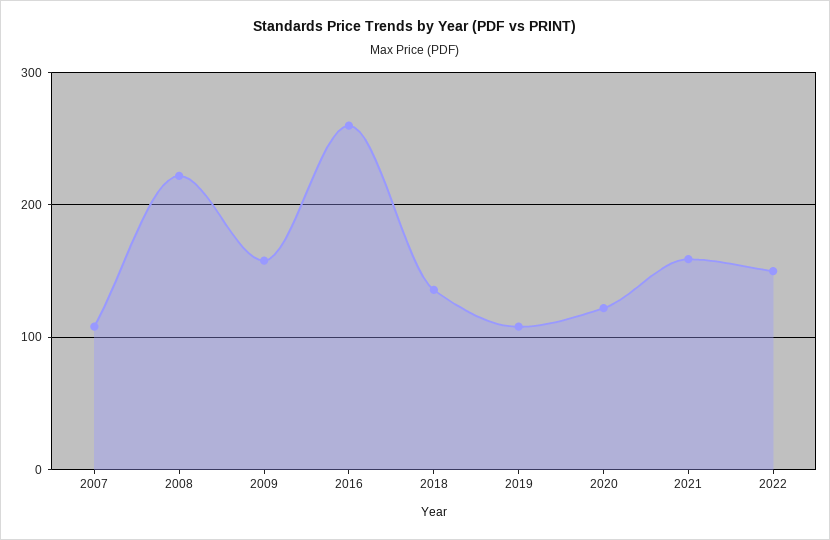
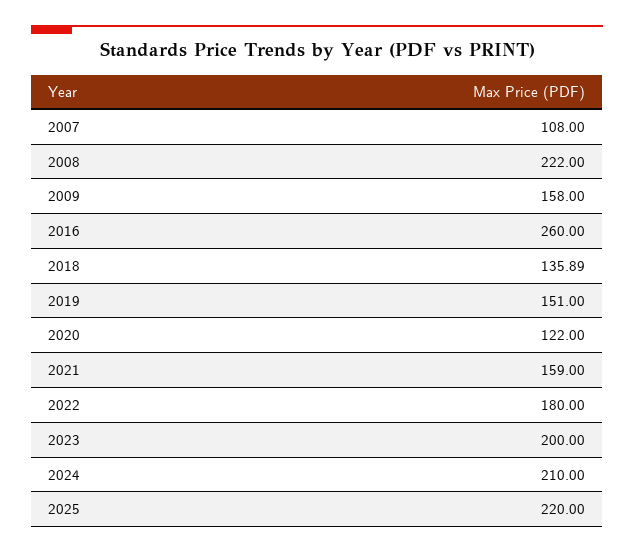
2019: 110 -> 151
2022: 150 -> 180
2023: none -> 200
2024: none -> 210
2025: none -> 220

